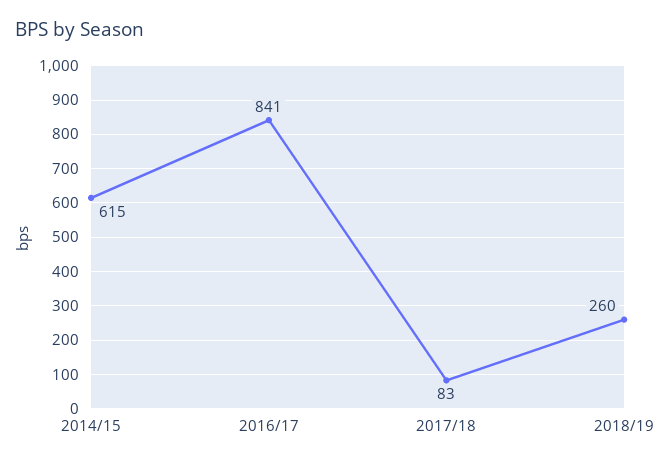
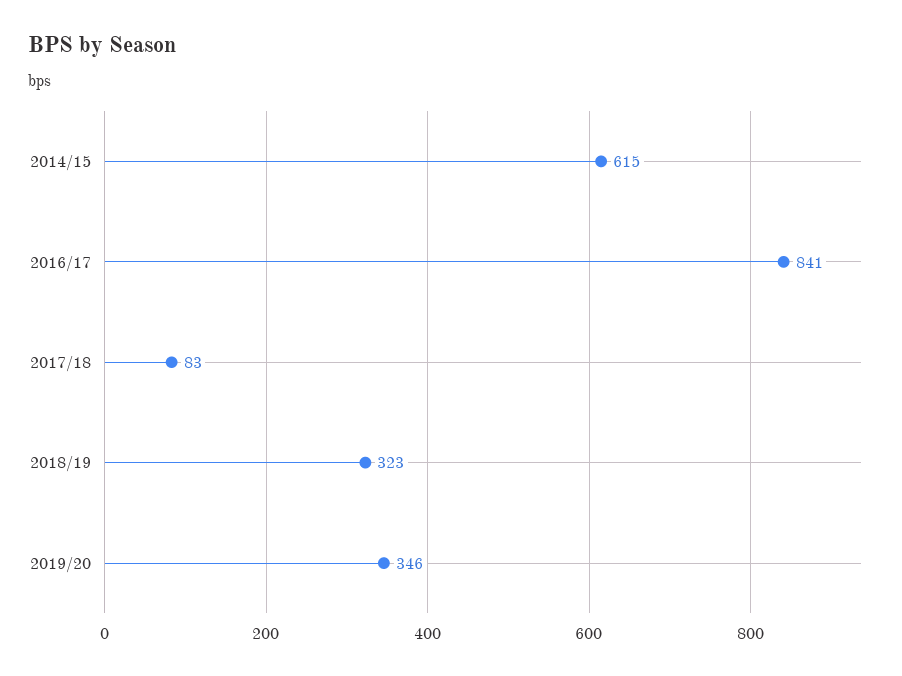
2018/19: 260 -> 323
2019/20: none -> 346

